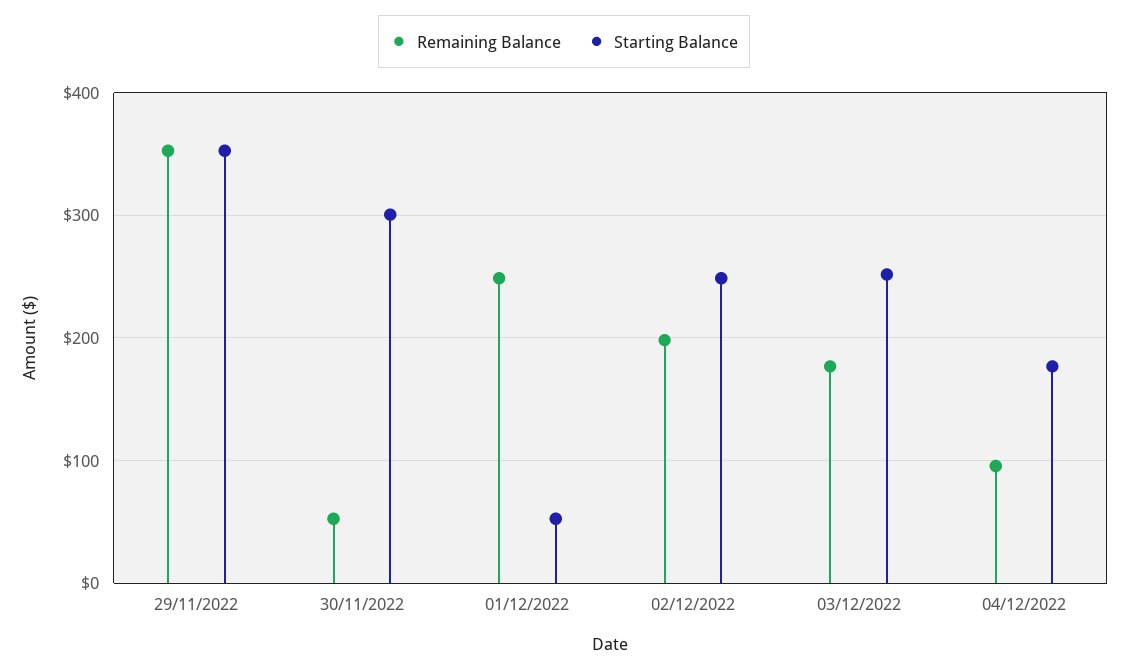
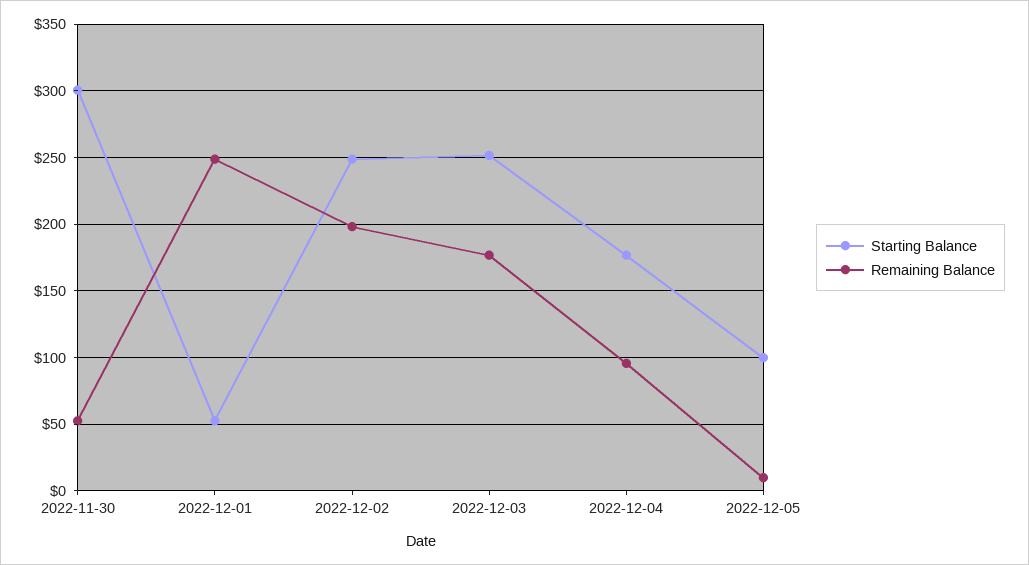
Remaining Balance, 29/11/2022: 350 -> none
Starting Balance, 29/11/2022: 350 -> none
Starting Balance, 2022-12-05: none -> 100
Remaining Balance, 2022-12-05: none -> 10

